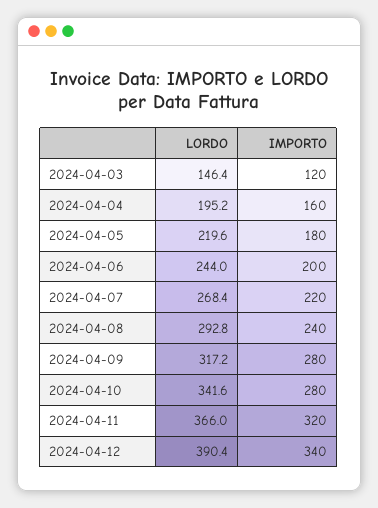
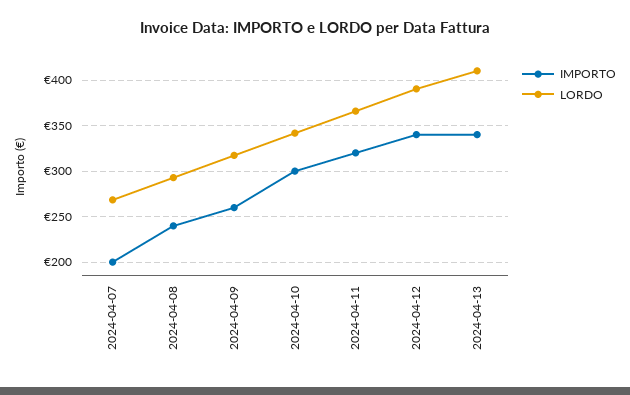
LORDO, 2024-04-03: 146.4 -> none
IMPORTO, 2024-04-03: 120 -> none
LORDO, 2024-04-04: 195.2 -> none
IMPORTO, 2024-04-04: 160 -> none
LORDO, 2024-04-05: 219.6 -> none
IMPORTO, 2024-04-05: 180 -> none
LORDO, 2024-04-06: 244 -> none
IMPORTO, 2024-04-06: 200 -> none
IMPORTO, 2024-04-07: 220 -> 200
IMPORTO, 2024-04-09: 280 -> 260
IMPORTO, 2024-04-10: 280 -> 300
IMPORTO, 2024-04-13: none -> 340
LORDO, 2024-04-13: none -> 410

